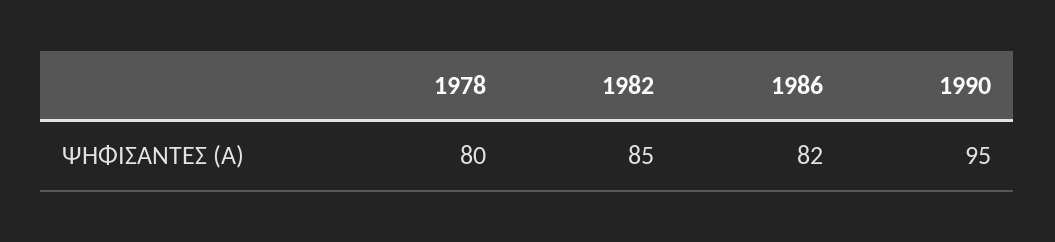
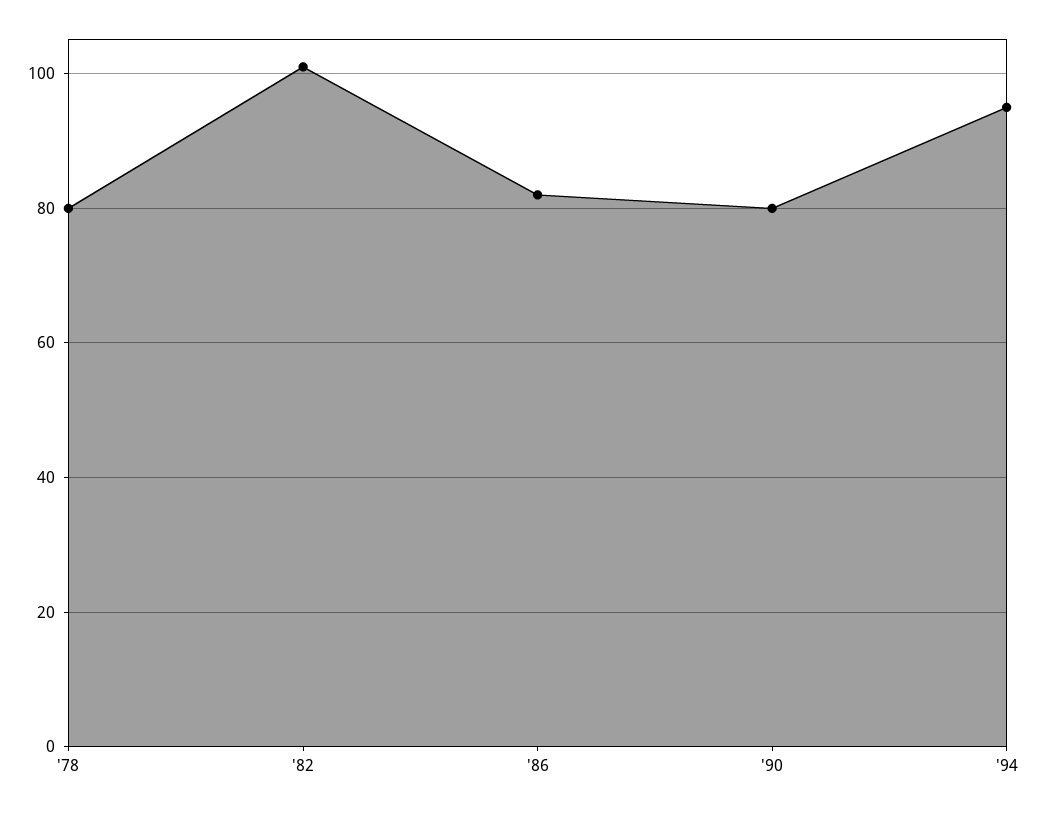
1982: 85 -> 100
1990: 95 -> 80
'94: none -> 95

